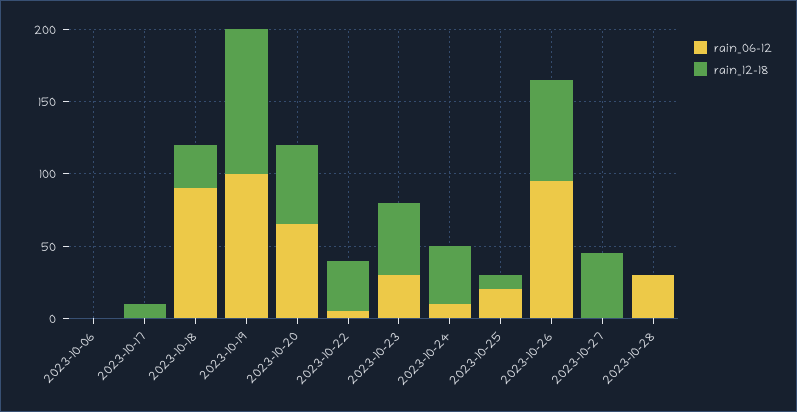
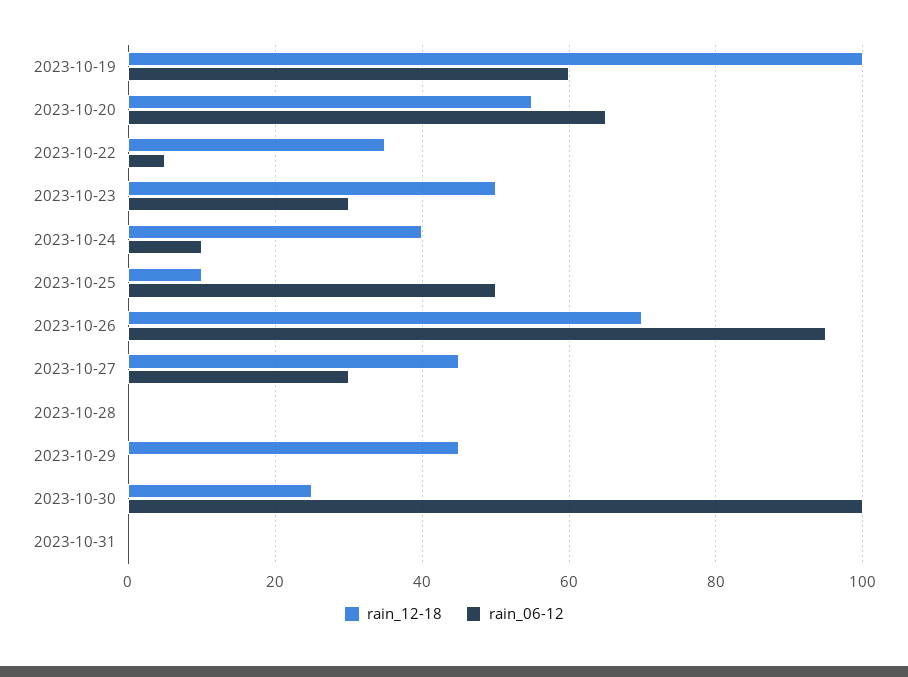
rain_06-12, 2023-10-06: 0 -> none
rain_12-18, 2023-10-06: 0 -> none
rain_06-12, 2023-10-17: 0 -> none
rain_12-18, 2023-10-17: 10 -> none
rain_06-12, 2023-10-18: 90 -> none
rain_12-18, 2023-10-18: 30 -> none
rain_06-12, 2023-10-19: 100 -> 60
rain_06-12, 2023-10-25: 20 -> 50
rain_06-12, 2023-10-27: 0 -> 30
rain_06-12, 2023-10-28: 30 -> 0
rain_12-18, 2023-10-29: none -> 45
rain_06-12, 2023-10-29: none -> 0
rain_12-18, 2023-10-30: none -> 25
rain_06-12, 2023-10-30: none -> 100
rain_12-18, 2023-10-31: none -> 0
rain_06-12, 2023-10-31: none -> 0

